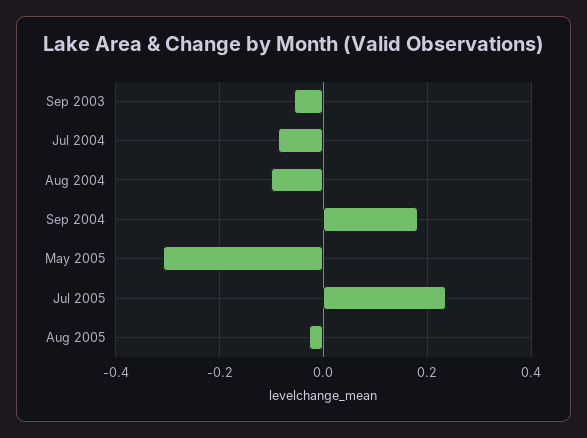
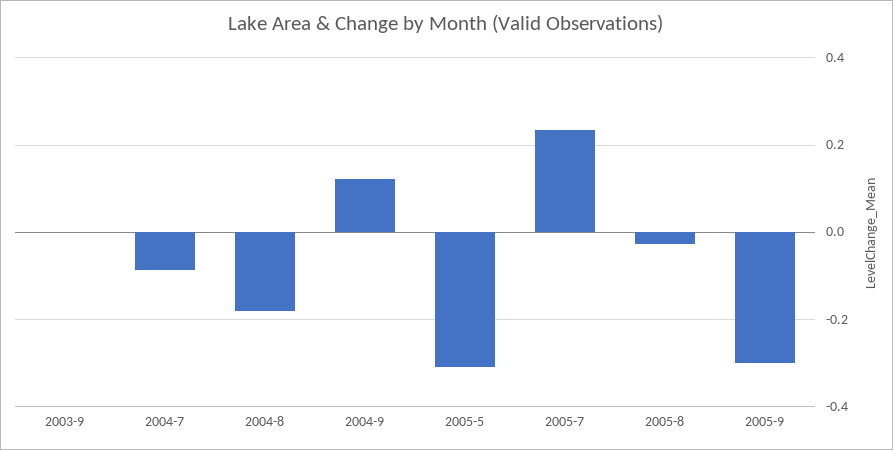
Sep 2003: -0.06 -> 0
Aug 2004: -0.1 -> -0.18
Sep 2004: 0.18 -> 0.12
2005-9: none -> -0.3

